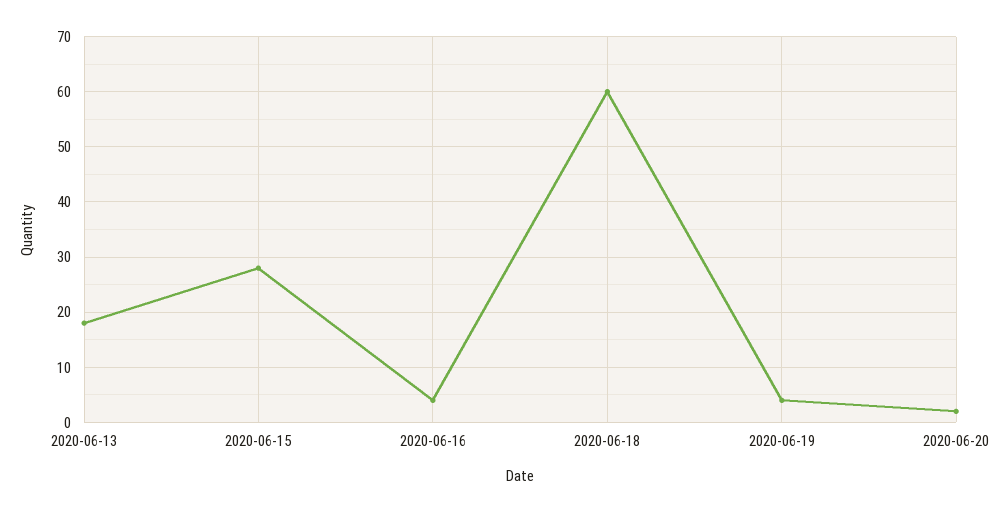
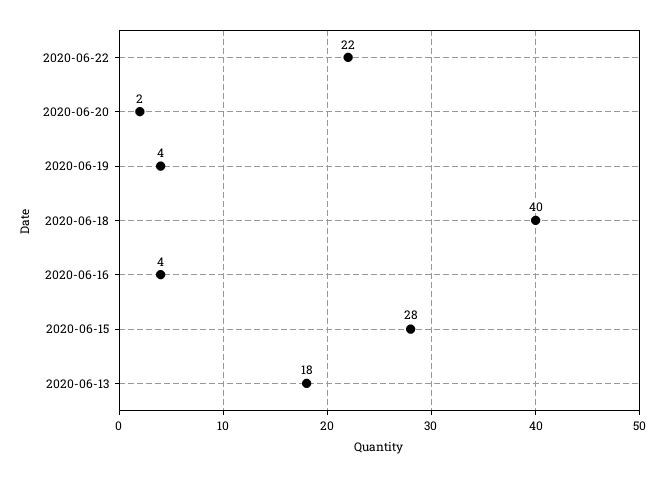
2020-06-18: 60 -> 40
2020-06-22: none -> 22

